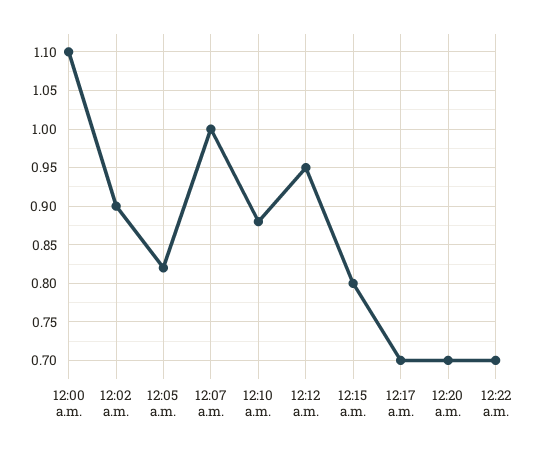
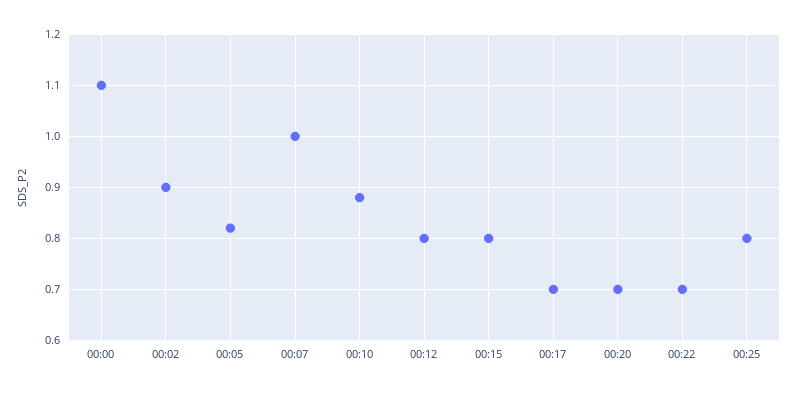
12:12 a.m.: 0.95 -> 0.8
00:25: none -> 0.8

